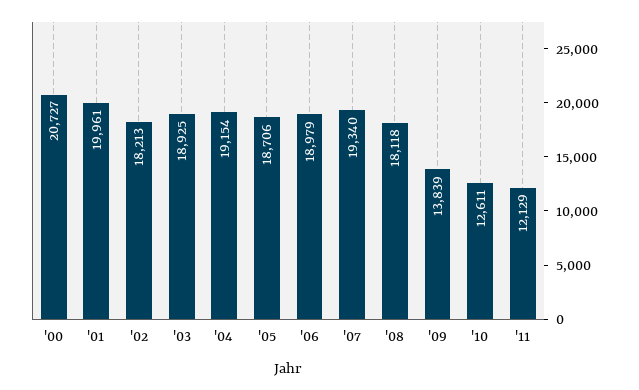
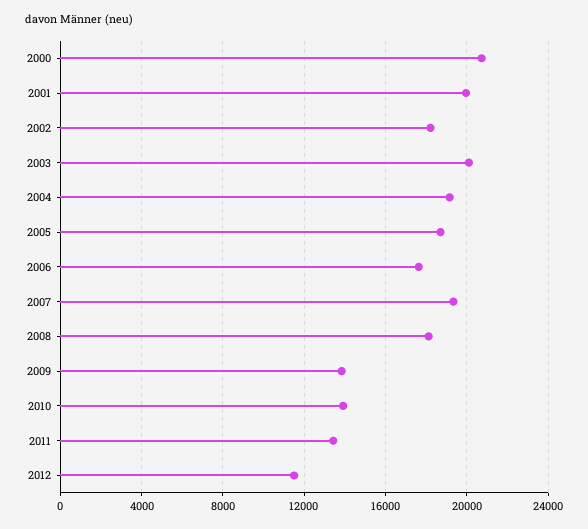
'03: 18925 -> 20000
'06: 18979 -> 17500
'10: 12611 -> 14000
'11: 12129 -> 13500
2012: none -> 11500

